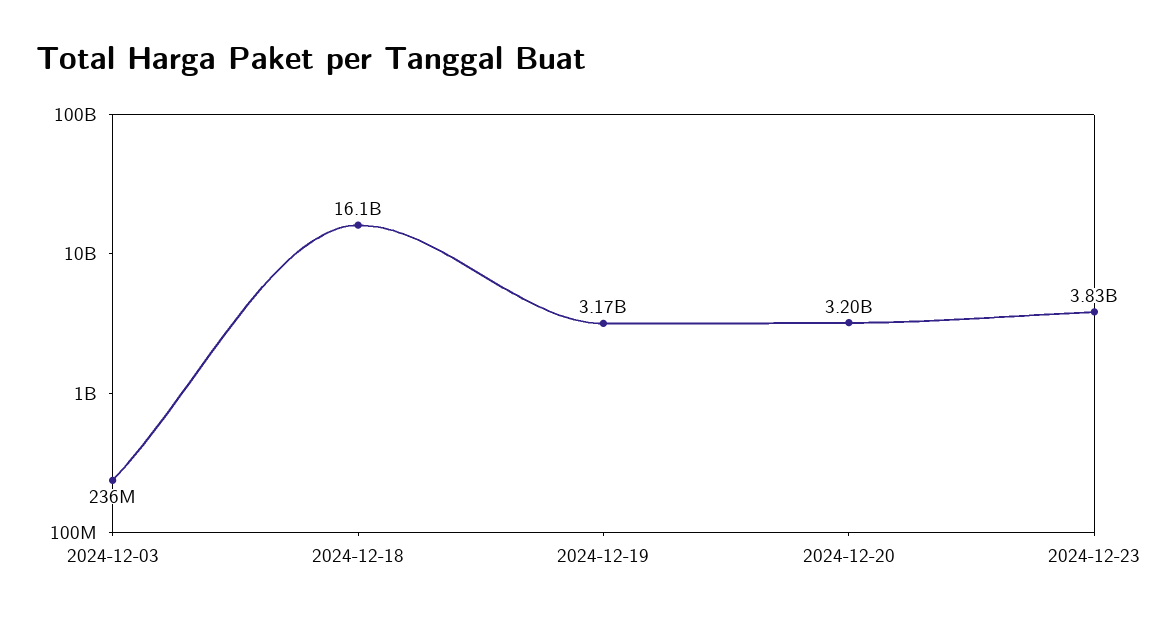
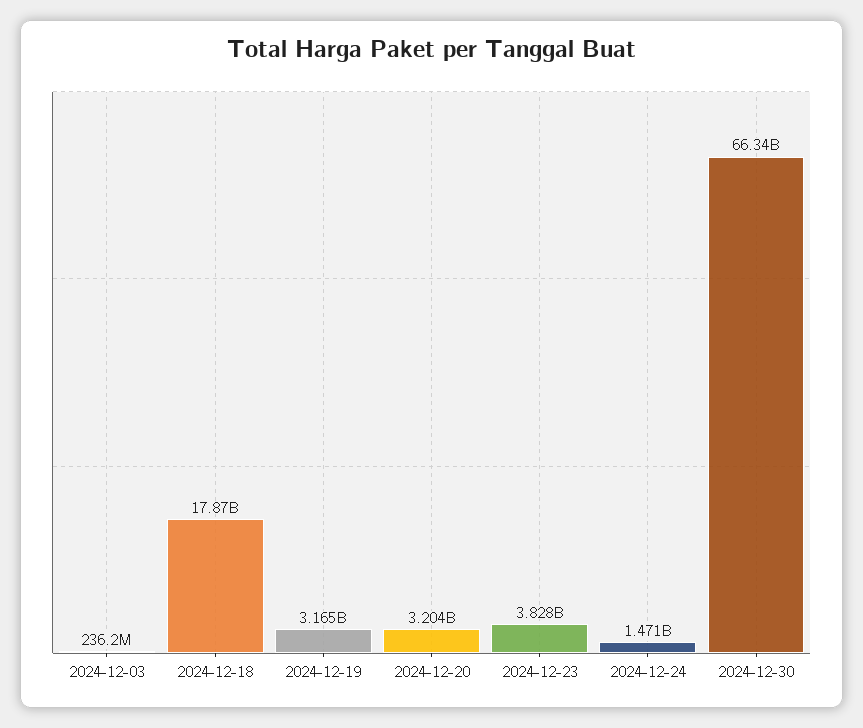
2024-12-18: 16100000000 -> 17870000000
2024-12-24: none -> 1471000000
2024-12-30: none -> 66340000000

